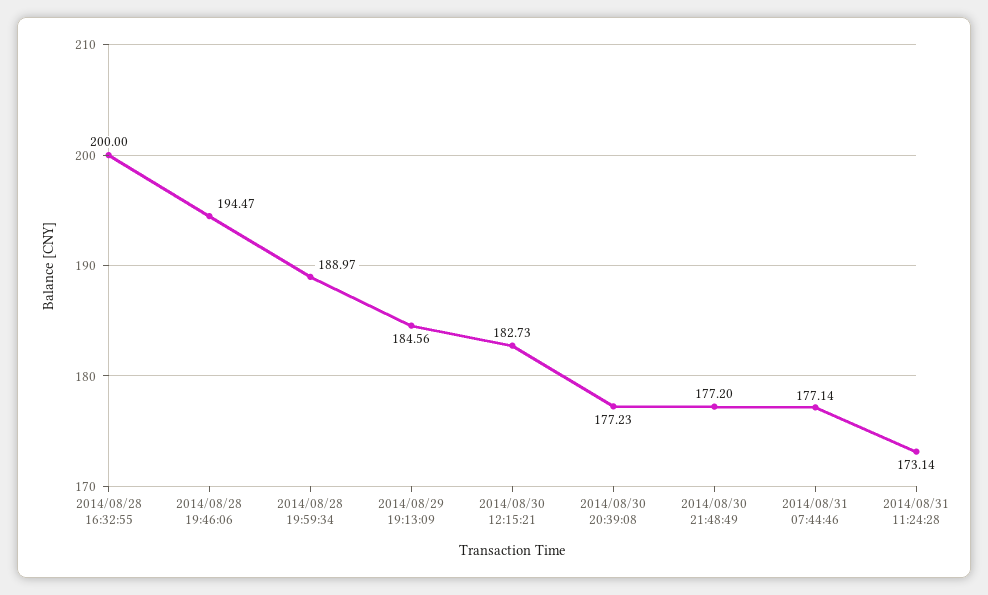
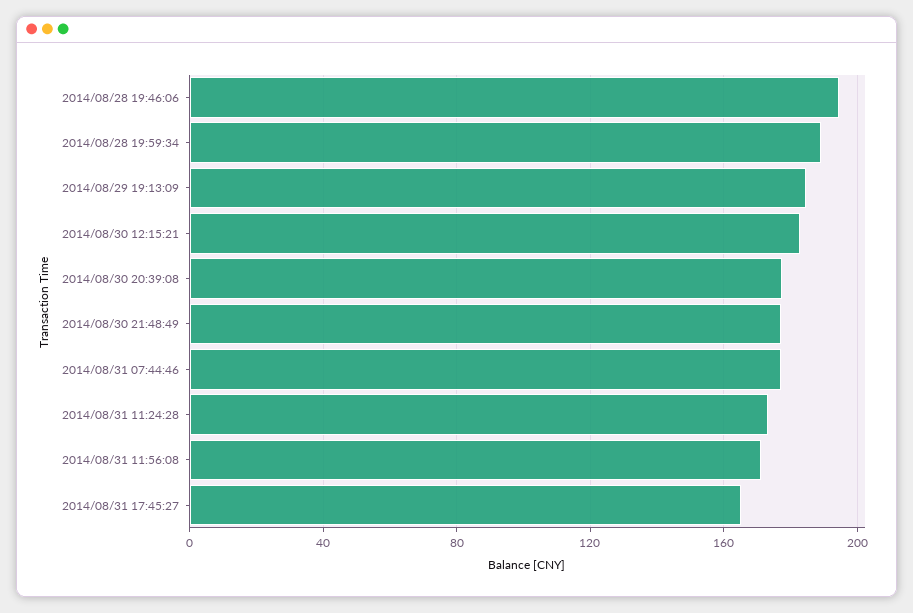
2014/08/28 16:32:55: 200 -> none
2014/08/31 11:56:08: none -> 170
2014/08/31 17:45:27: none -> 165

